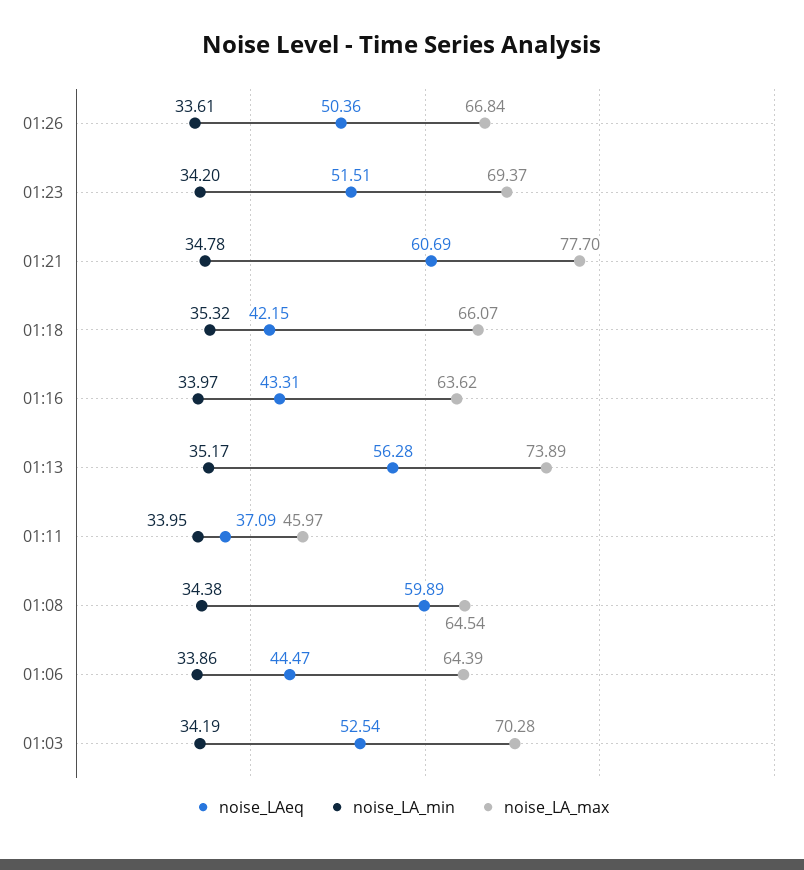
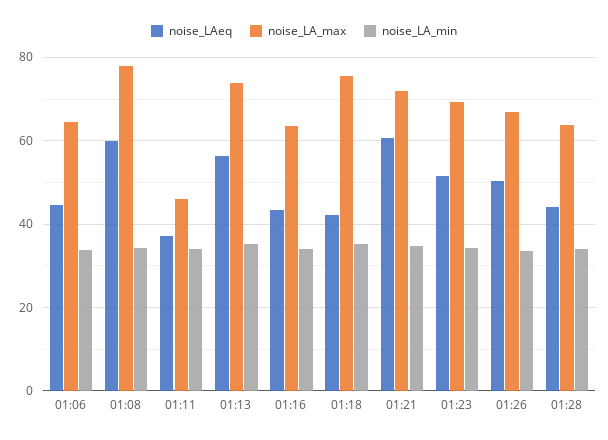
noise_LA_max, 01:21: 77.7 -> 72
noise_LA_max, 01:18: 66.07 -> 76
noise_LA_max, 01:08: 64.54 -> 78
noise_LAeq, 01:03: 52.54 -> none
noise_LA_min, 01:03: 34.19 -> none
noise_LA_max, 01:03: 70.28 -> none
noise_LAeq, 01:28: none -> 44
noise_LA_max, 01:28: none -> 64
noise_LA_min, 01:28: none -> 34

